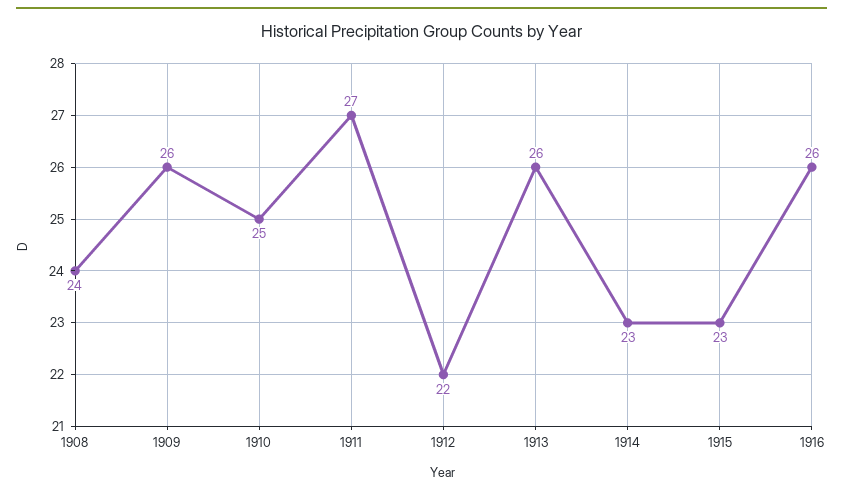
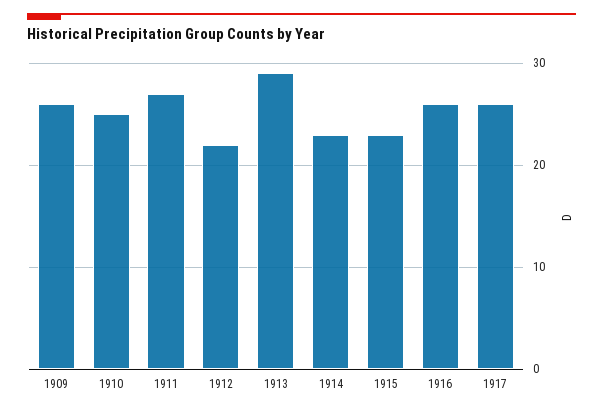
1908: 24 -> none
1913: 26 -> 29
1917: none -> 26

